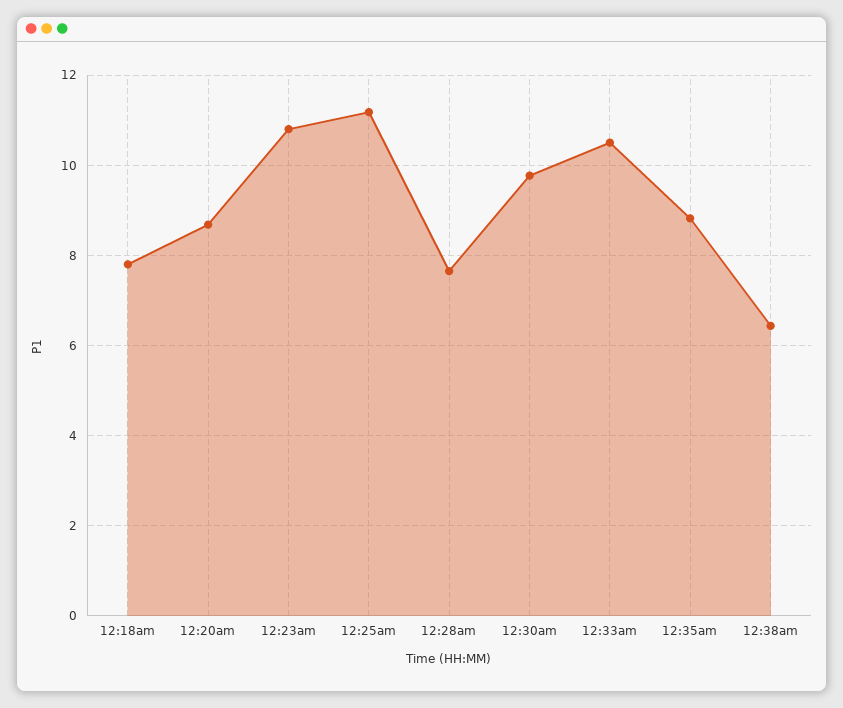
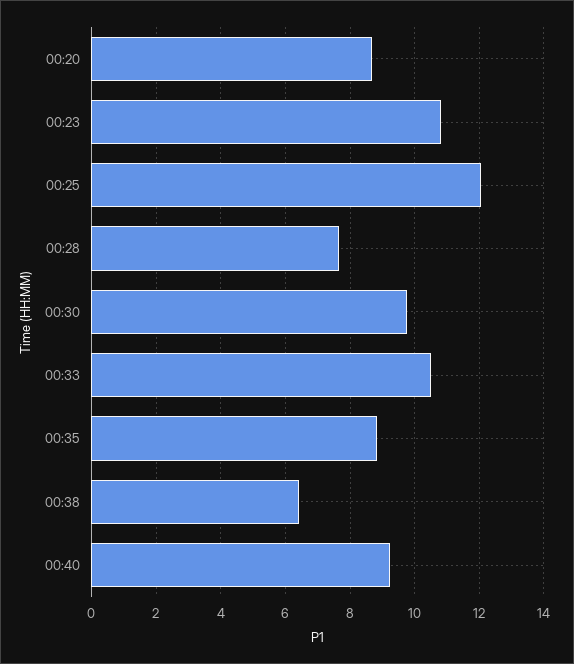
12:18am: 7.8 -> none
12:25am: 11.2 -> 12
00:40: none -> 9.2

